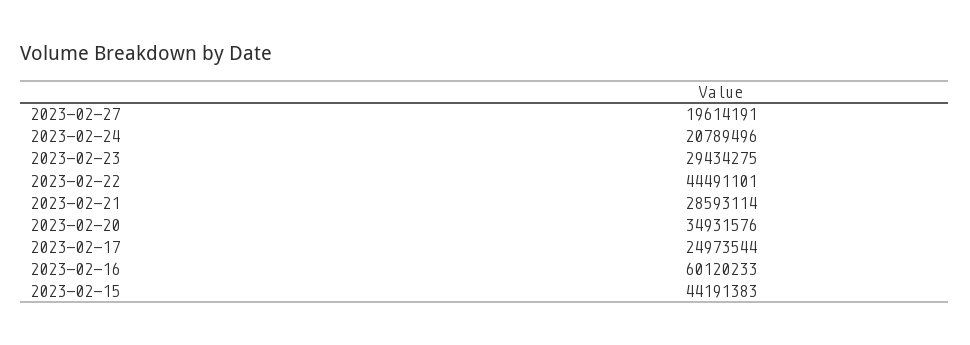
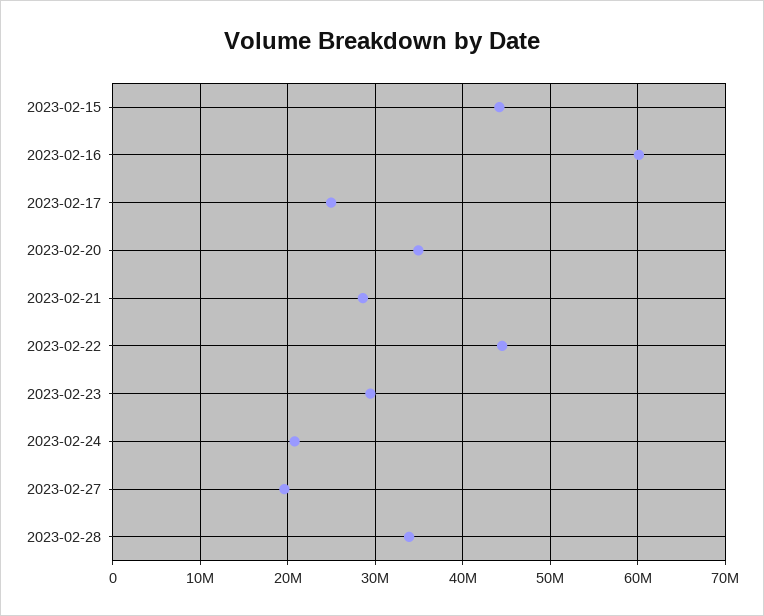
2023-02-28: none -> 34000000

